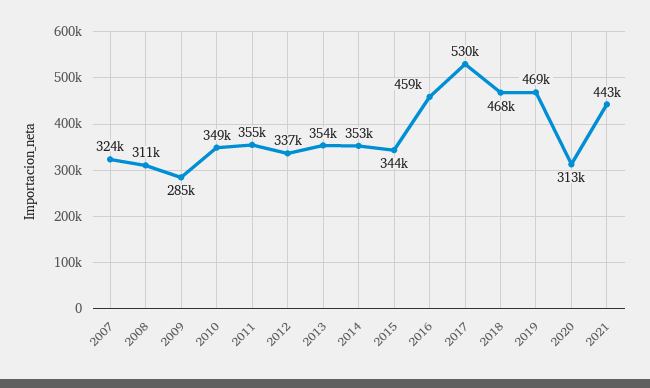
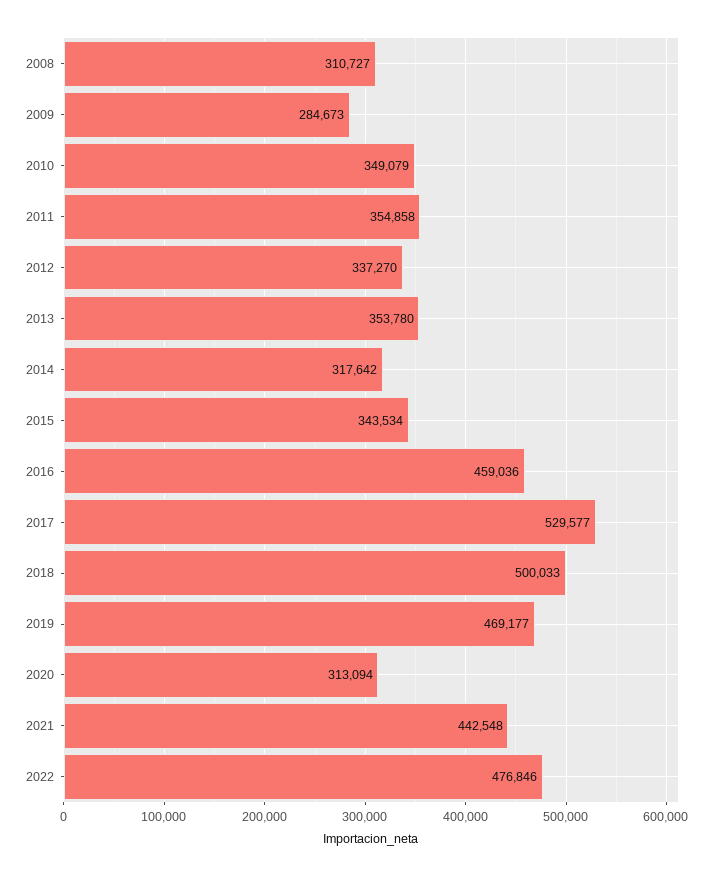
2007: 324000 -> none
2014: 353000 -> 317642
2018: 468000 -> 500033
2022: none -> 476846

